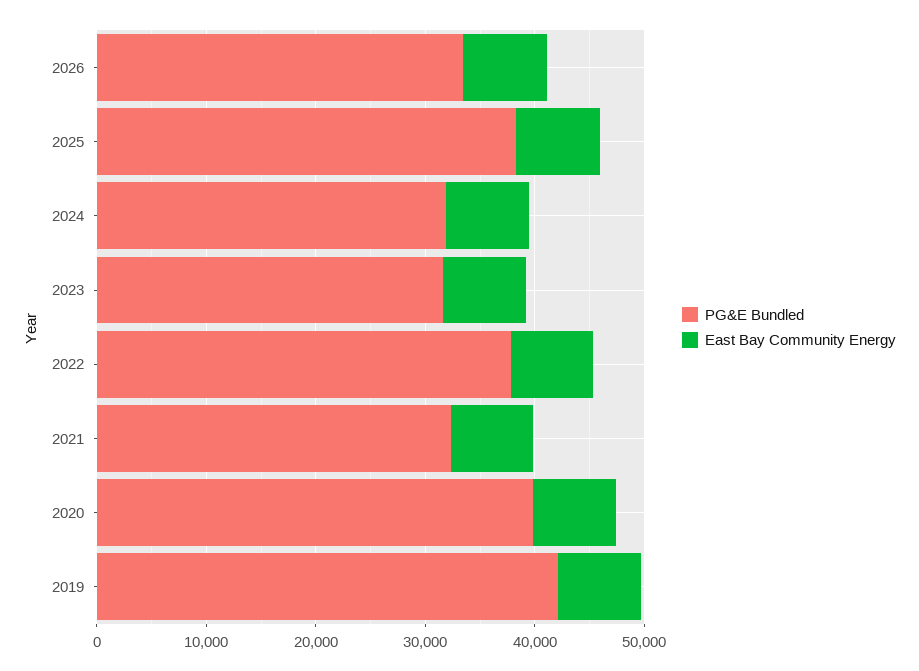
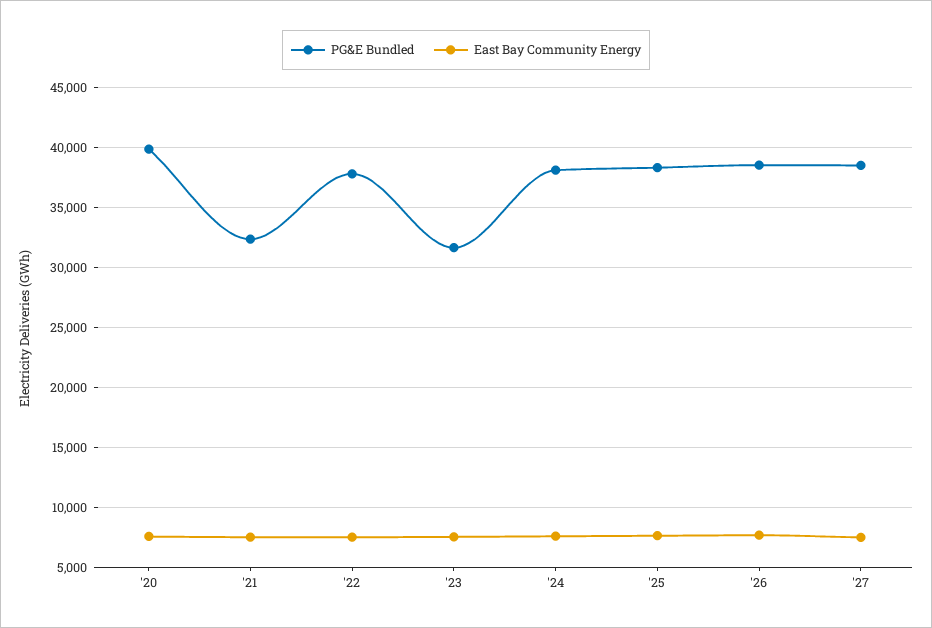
PG&E Bundled, 2026: 34000 -> 38500
PG&E Bundled, 2024: 32000 -> 38000
PG&E Bundled, 2019: 42000 -> none
East Bay Community Energy, 2019: 8000 -> none
PG&E Bundled, '27: none -> 38500
East Bay Community Energy, '27: none -> 7500

